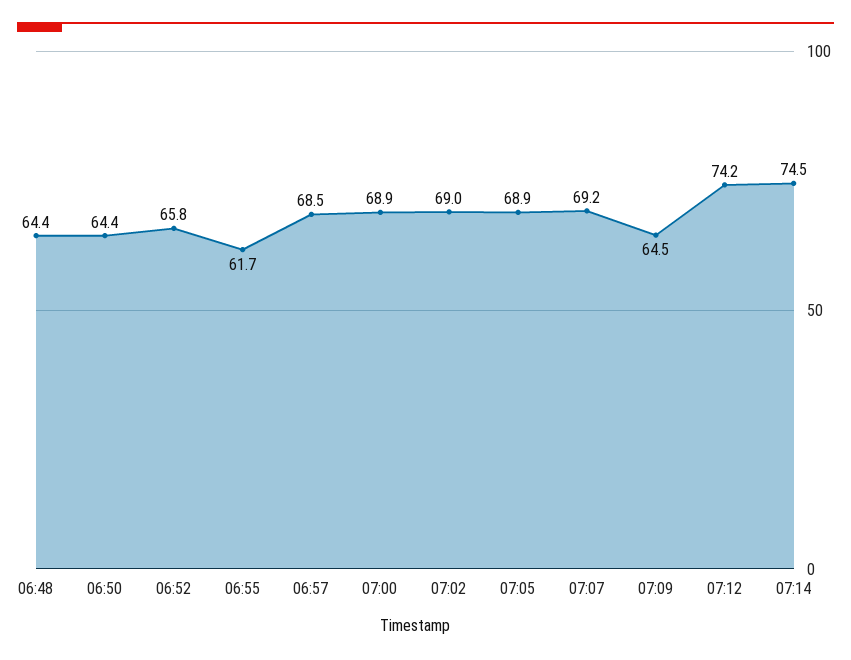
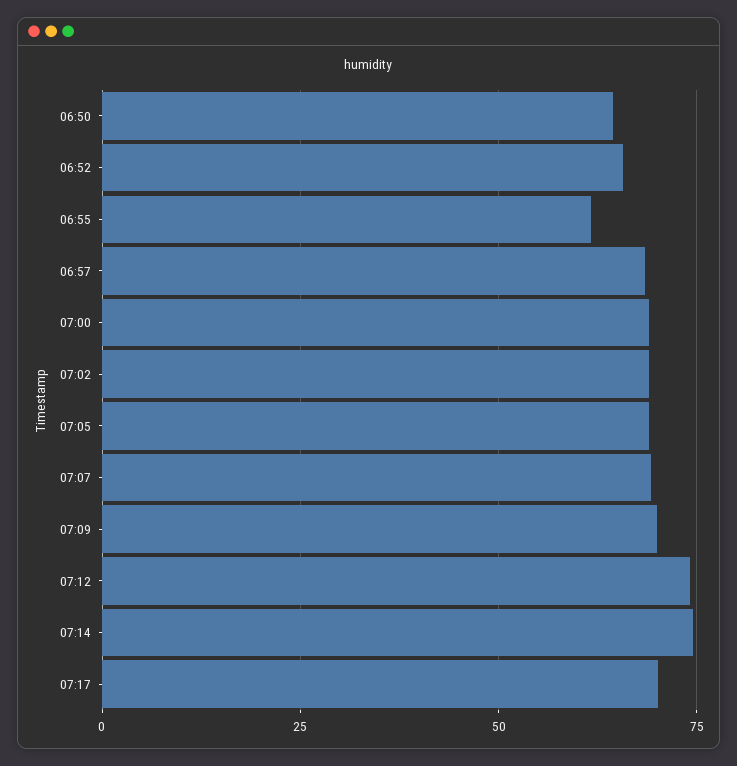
06:48: 64.4 -> none
07:09: 64.5 -> 70
07:17: none -> 70

